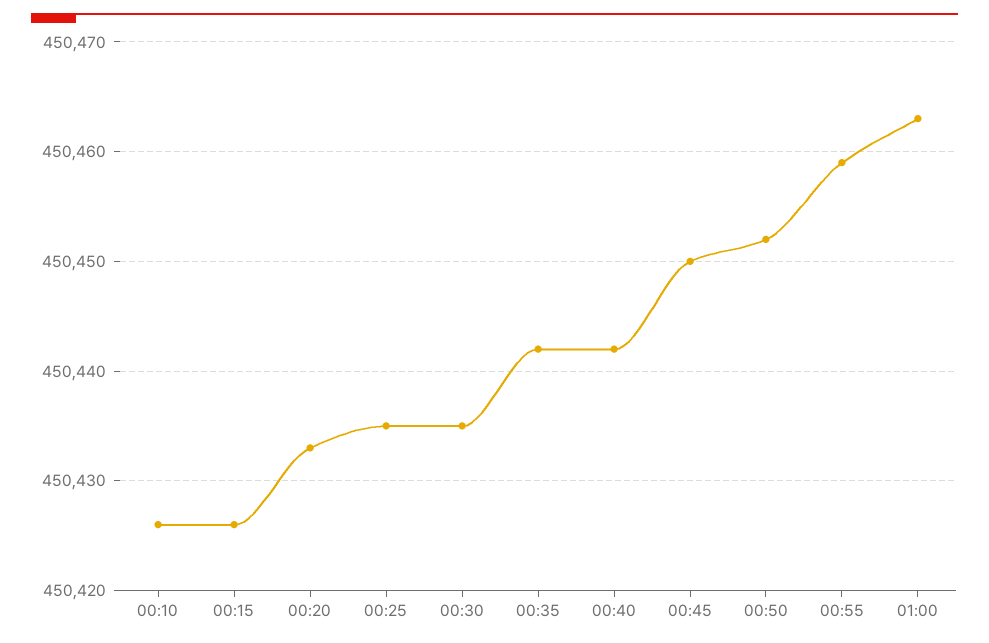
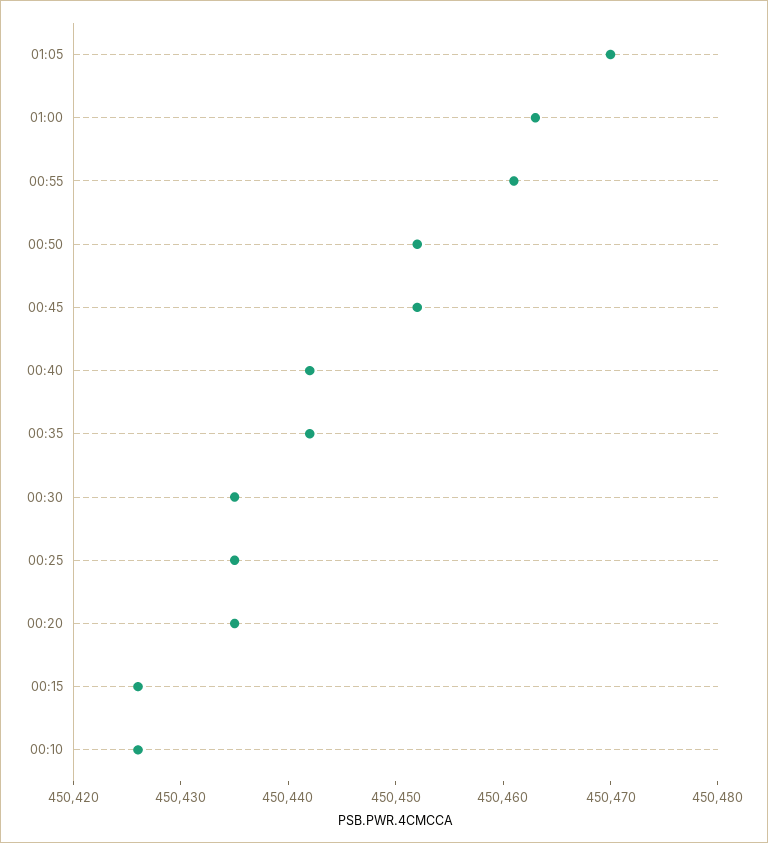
00:20: 450433 -> 450435
00:45: 450450 -> 450452
00:55: 450459 -> 450461
01:05: none -> 450470

